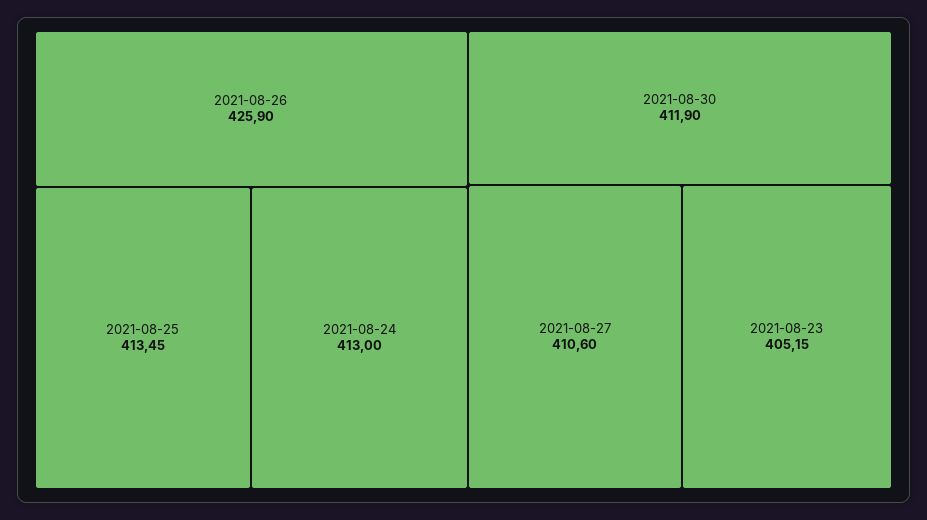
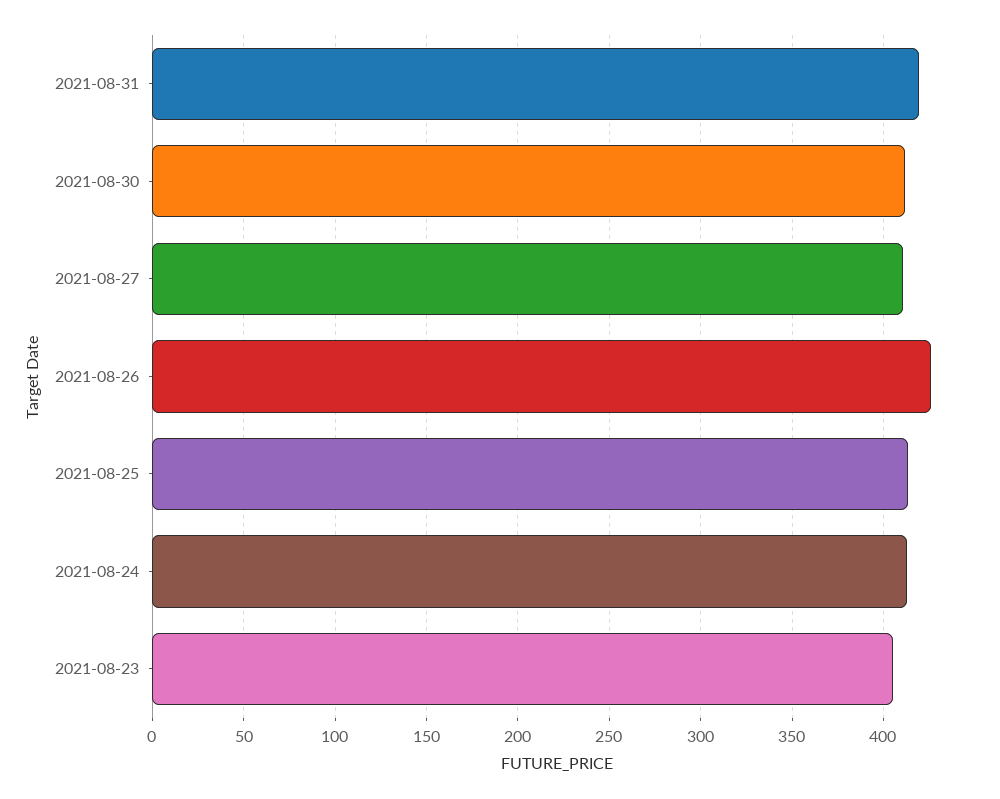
2021-08-31: none -> 420

